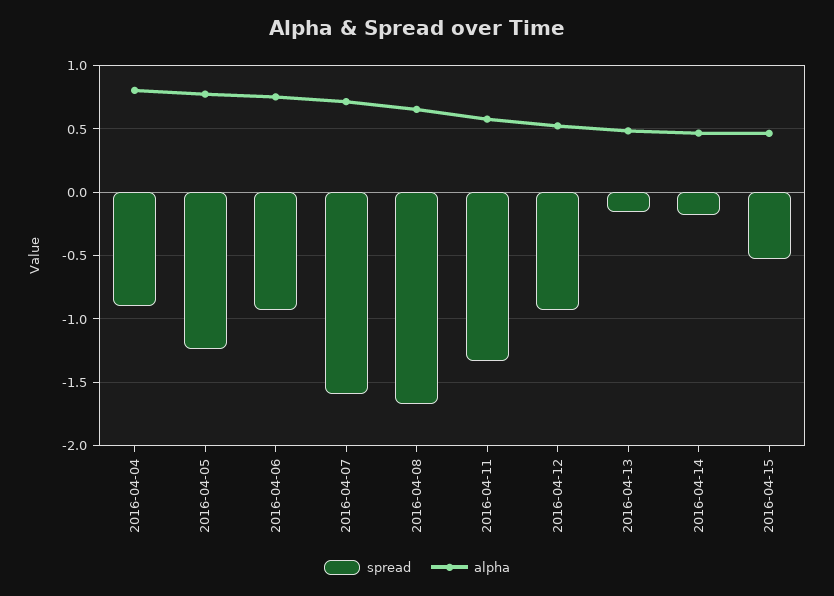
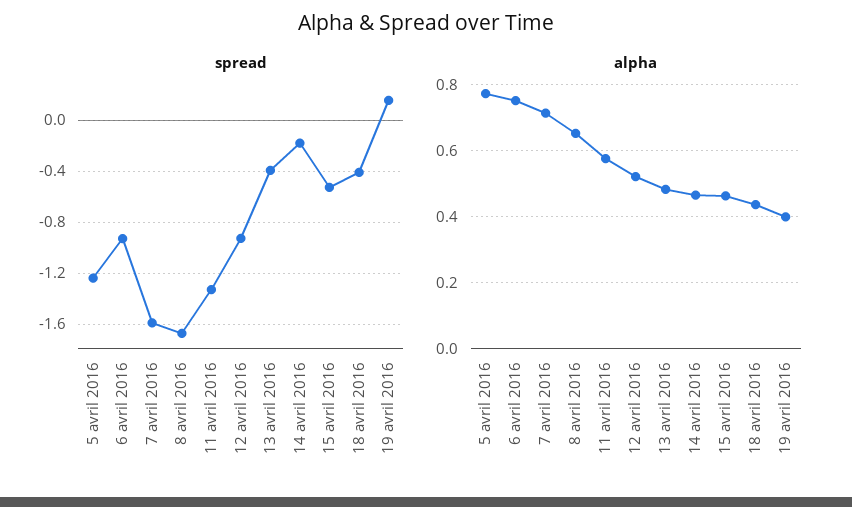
spread, 2016-04-04: -0.9 -> none
alpha, 2016-04-04: 0.8 -> none
spread, 2016-04-13: -0.15 -> -0.4
spread, 18 avril 2016: none -> -0.4
spread, 19 avril 2016: none -> 0.15
alpha, 18 avril 2016: none -> 0.44
alpha, 19 avril 2016: none -> 0.4

